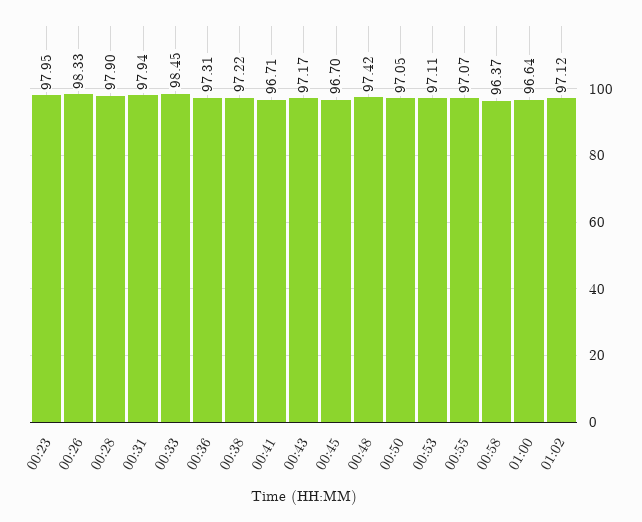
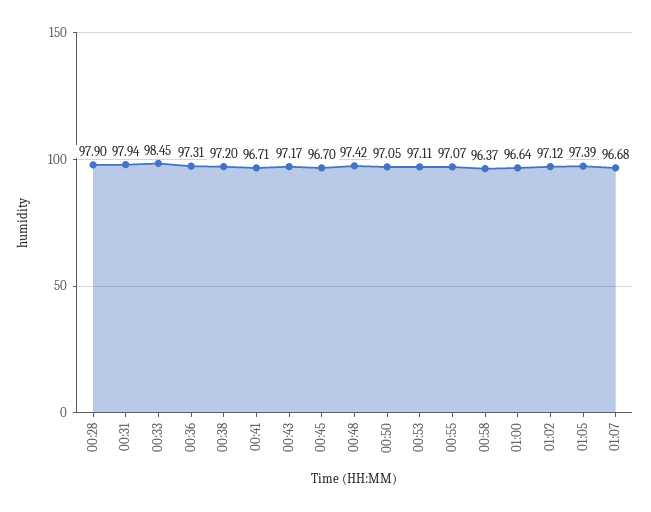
00:23: 97.95 -> none
00:26: 98.33 -> none
00:38: 97.22 -> 97.2
01:05: none -> 97.39
01:07: none -> 96.68

